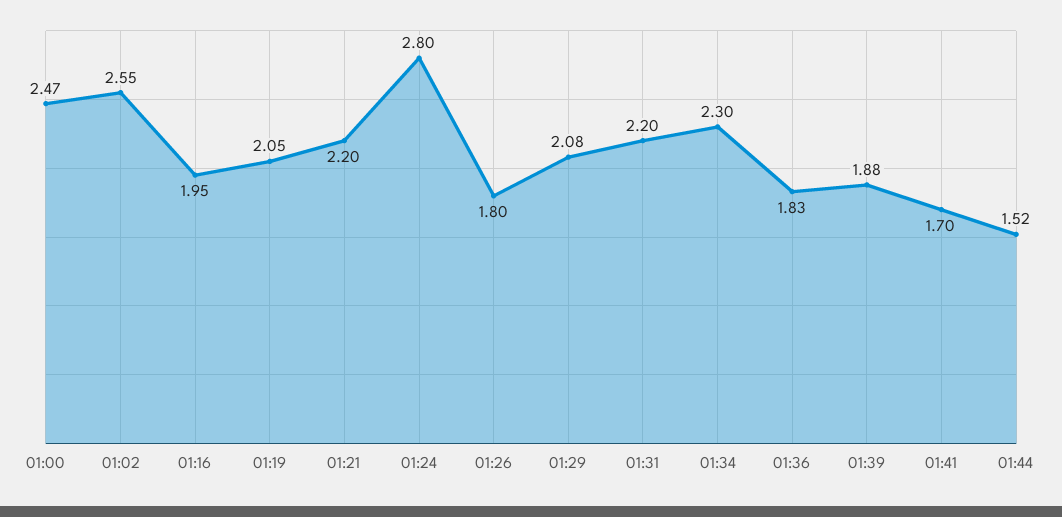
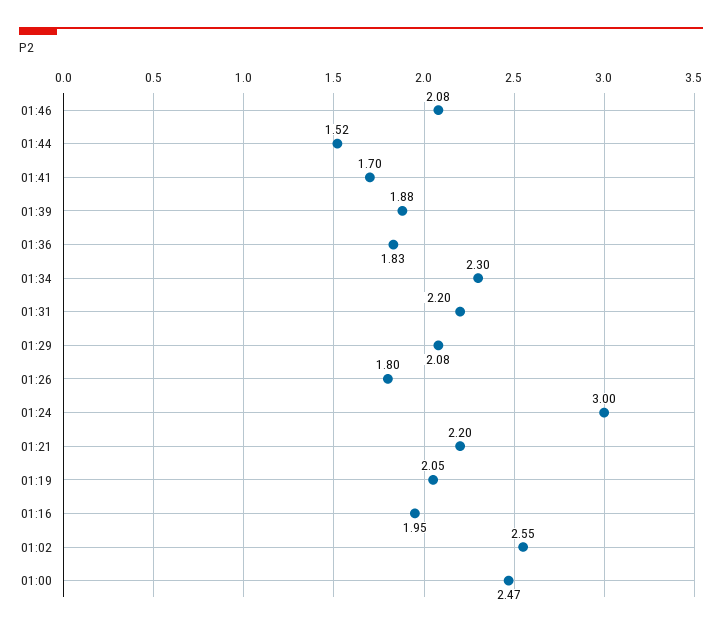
01:24: 2.8 -> 3
01:46: none -> 2.08

